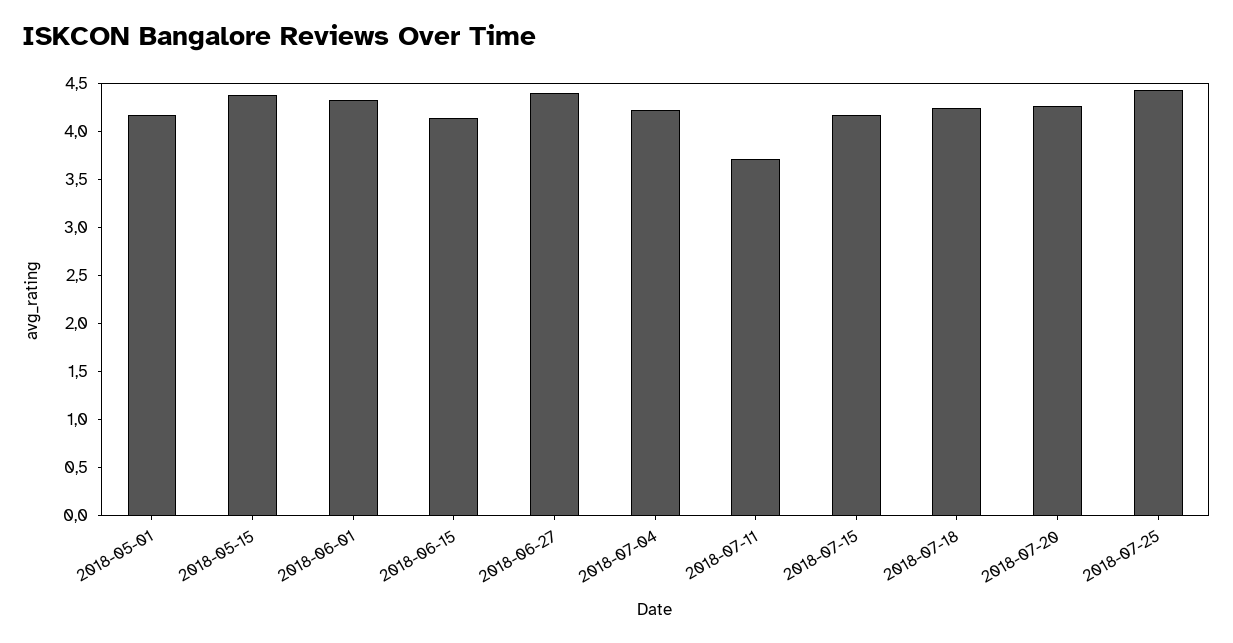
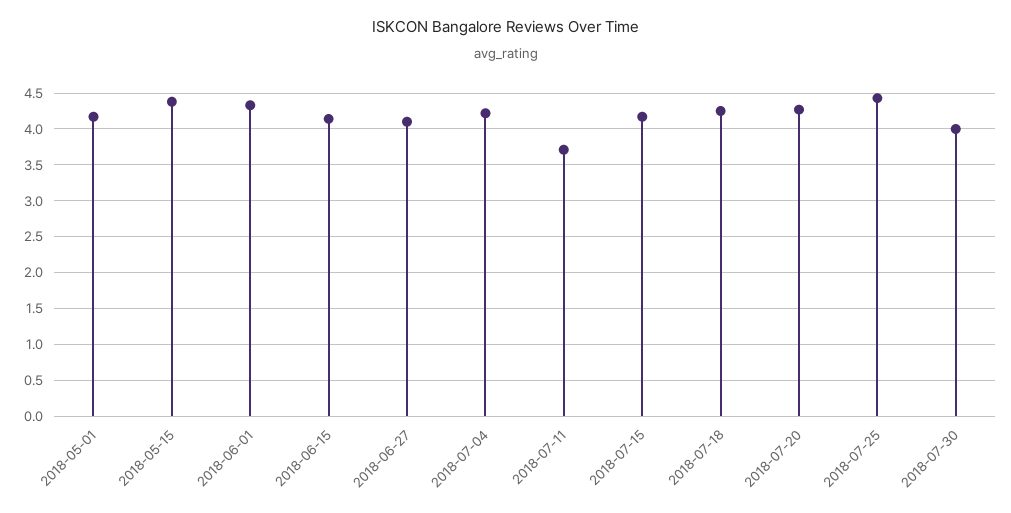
2018-06-27: 4.4 -> 4.1
2018-07-30: none -> 4

